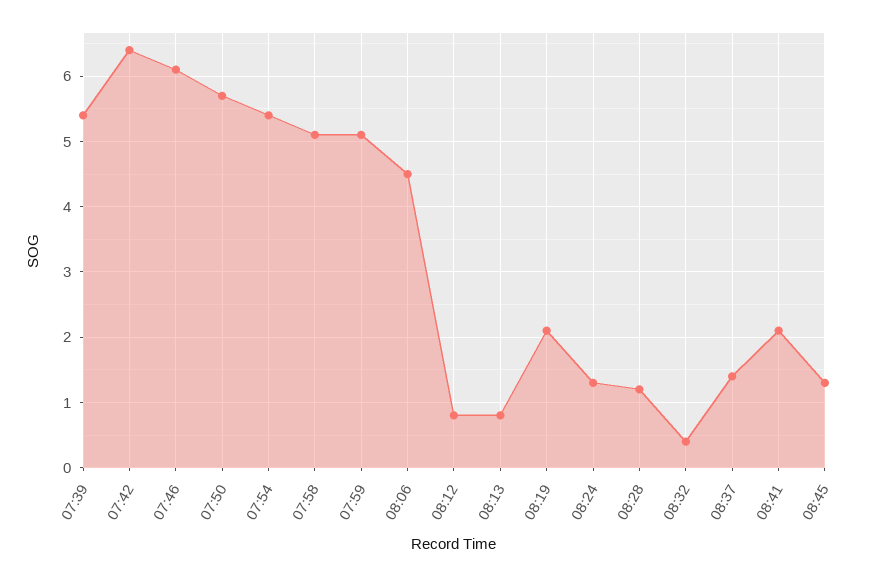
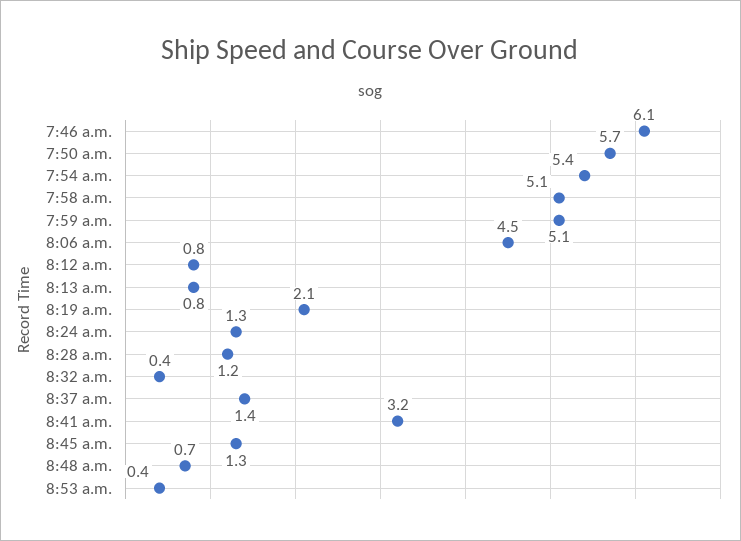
07:39: 5.4 -> none
07:42: 6.4 -> none
08:41: 2.1 -> 3.2
8:48 a.m.: none -> 0.7
8:53 a.m.: none -> 0.4

